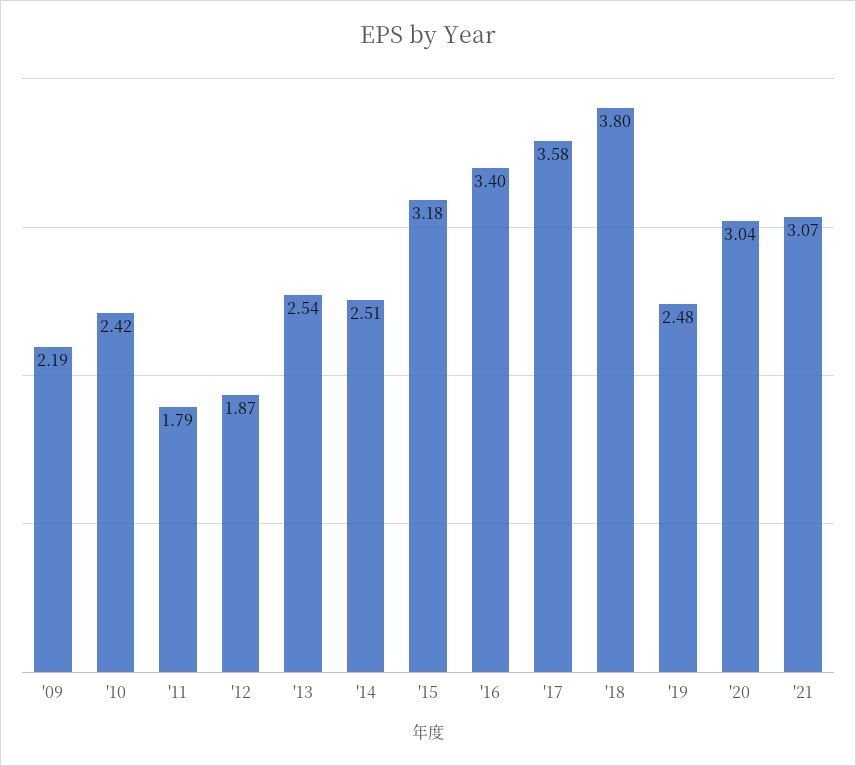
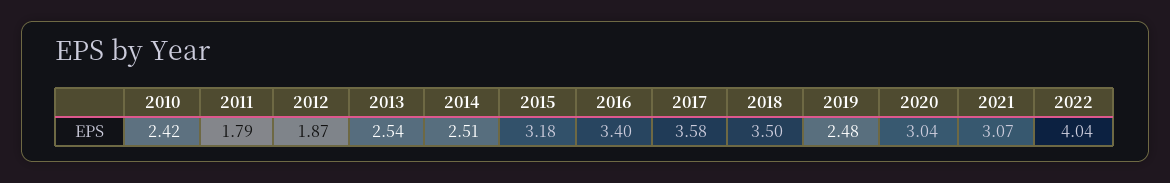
'09: 2.19 -> none
'18: 3.8 -> 3.5
2022: none -> 4.04

